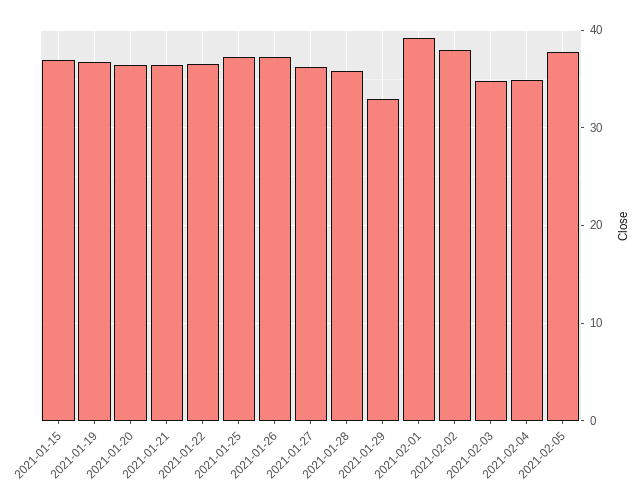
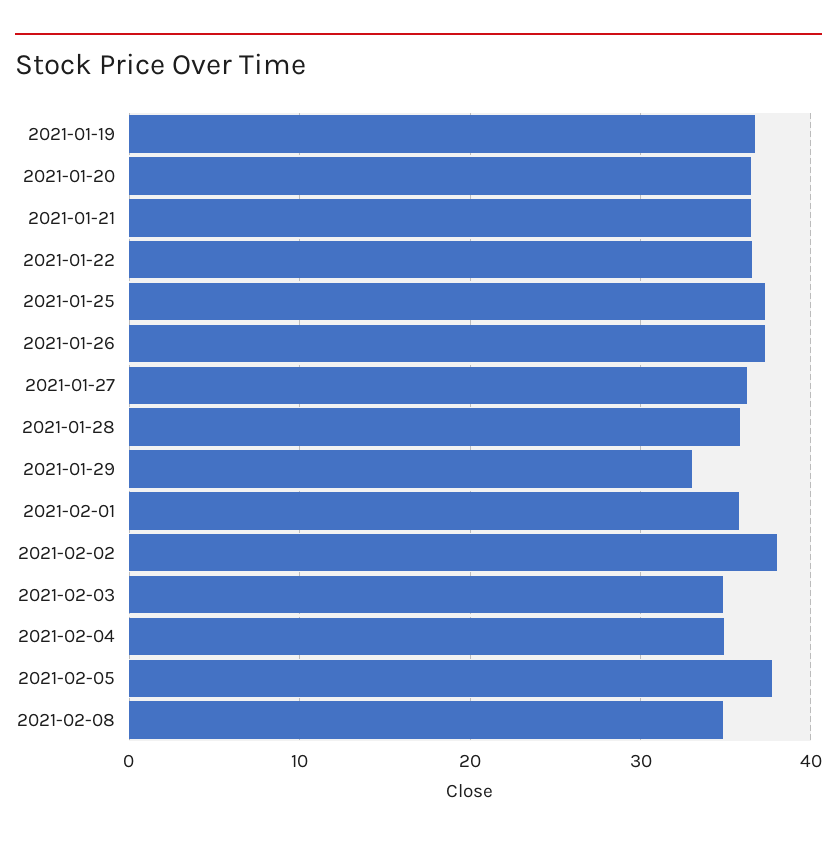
2021-01-15: 37 -> none
2021-02-01: 39 -> 36
2021-02-08: none -> 35

